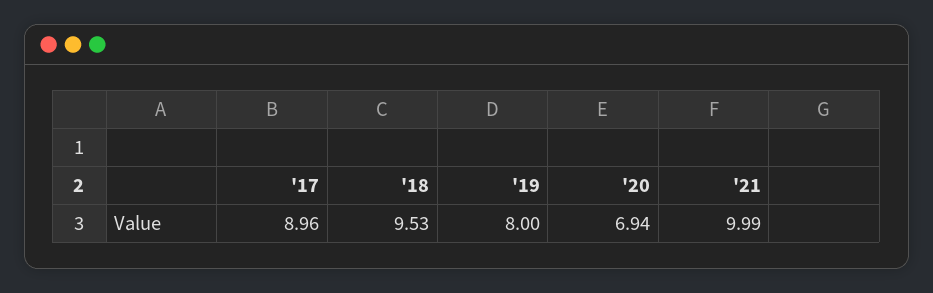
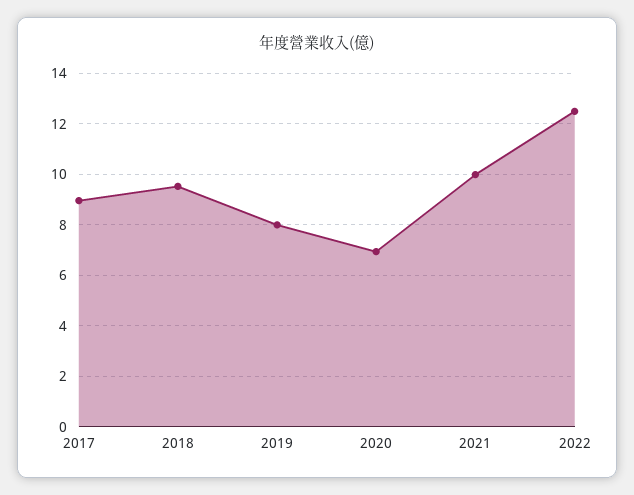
2022: none -> 12.5

